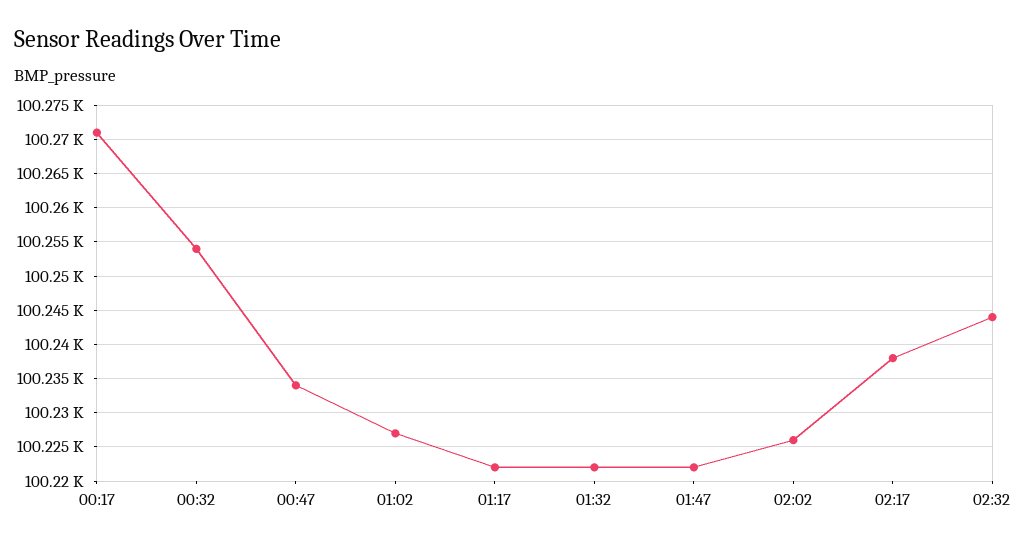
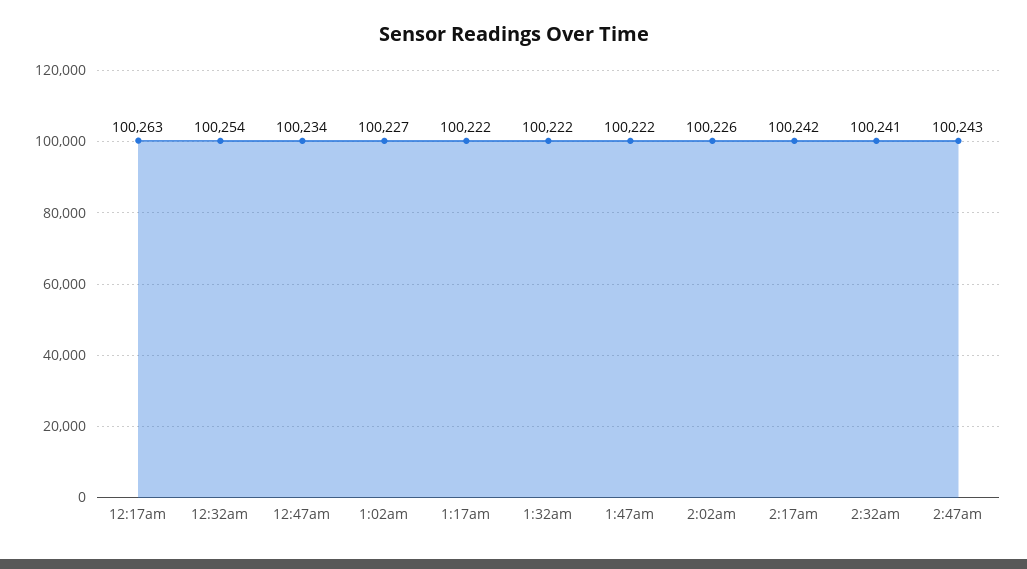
00:17: 100271 -> 100263
02:17: 100238 -> 100242
02:32: 100244 -> 100241
2:47am: none -> 100243

